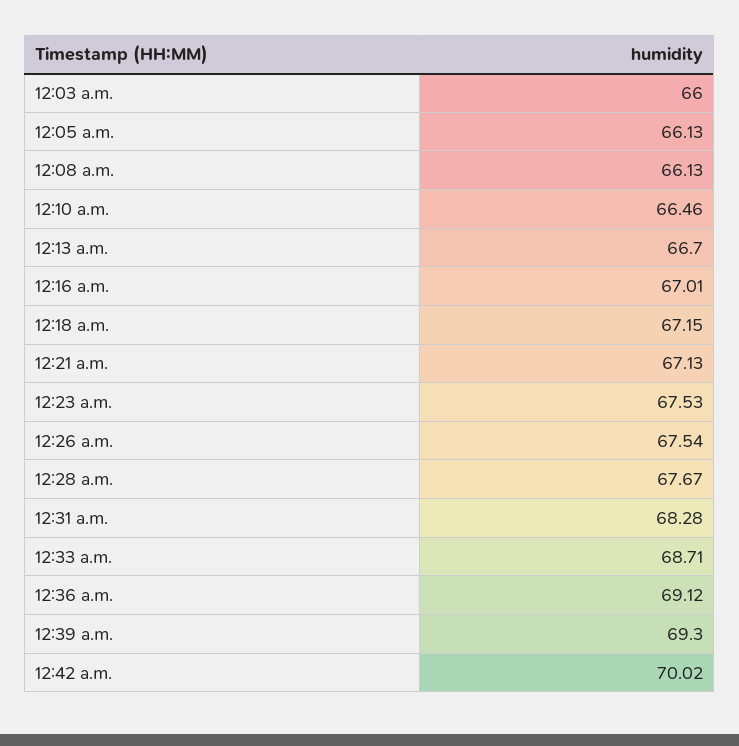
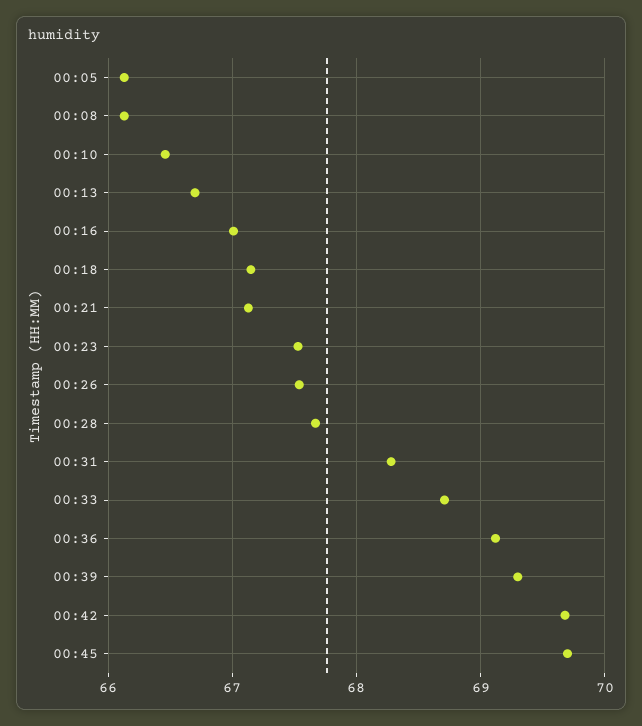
12:03 a.m.: 66 -> none
12:42 a.m.: 70.02 -> 69.7
00:45: none -> 69.7

